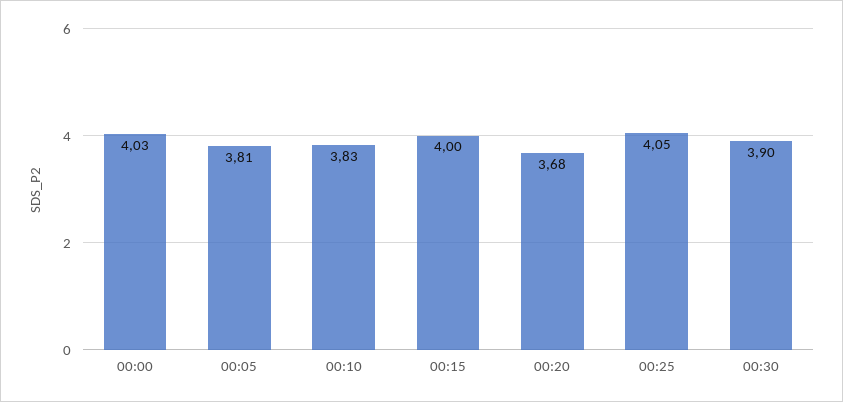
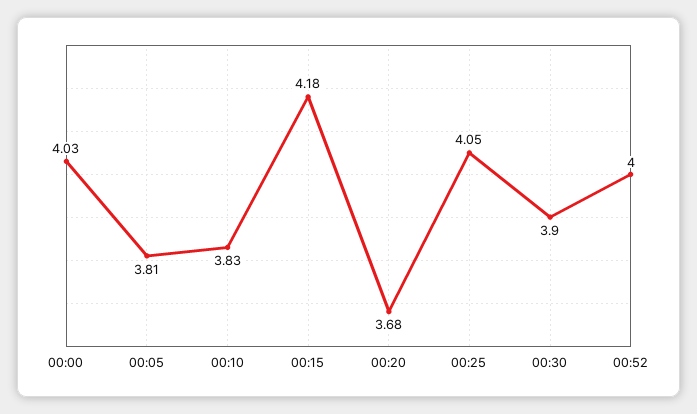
00:15: 4 -> 4.18
00:52: none -> 4

